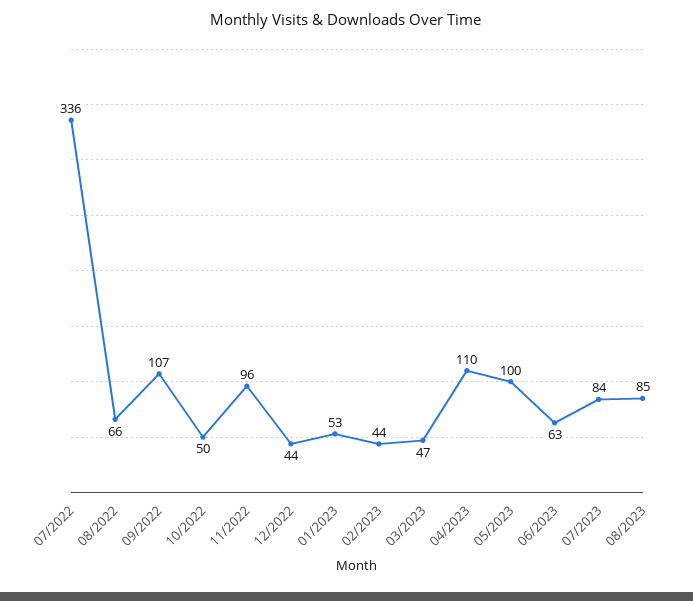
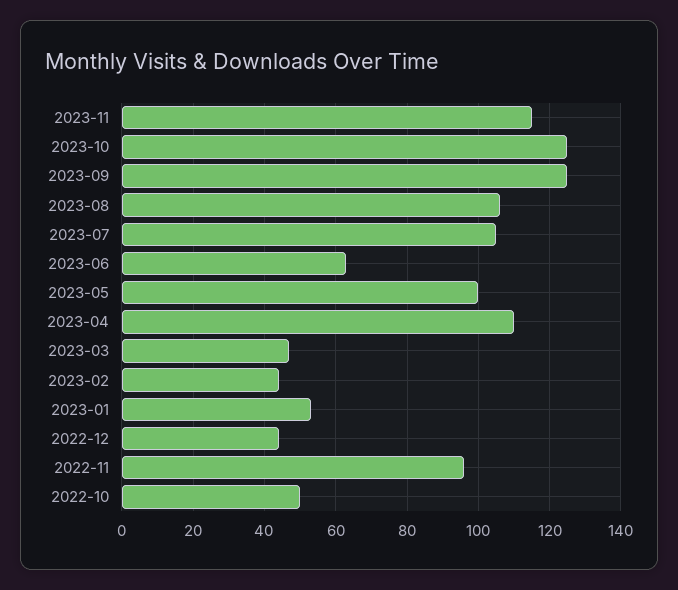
07/2022: 336 -> none
08/2022: 66 -> none
09/2022: 107 -> none
07/2023: 84 -> 105
08/2023: 85 -> 105
2023-11: none -> 115
2023-10: none -> 125
2023-09: none -> 125

